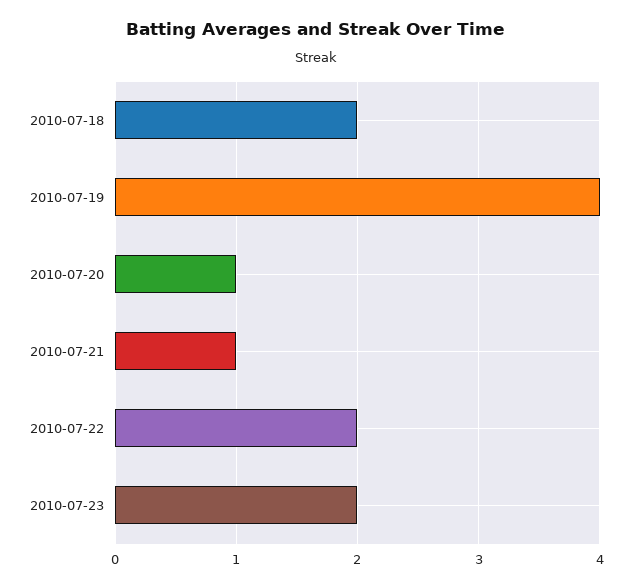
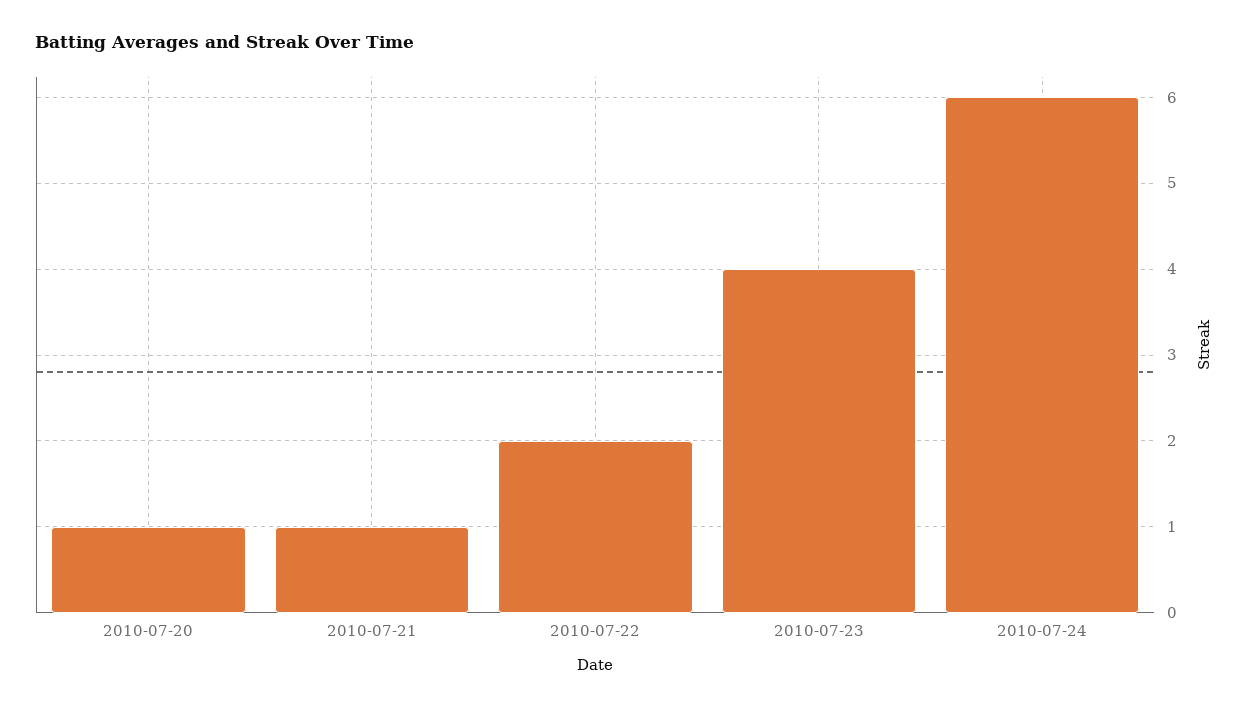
2010-07-18: 2 -> none
2010-07-19: 4 -> none
2010-07-23: 2 -> 4
2010-07-24: none -> 6

